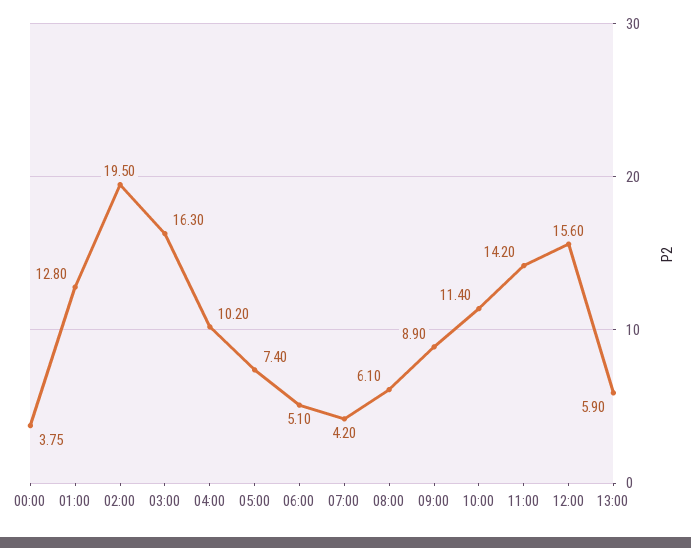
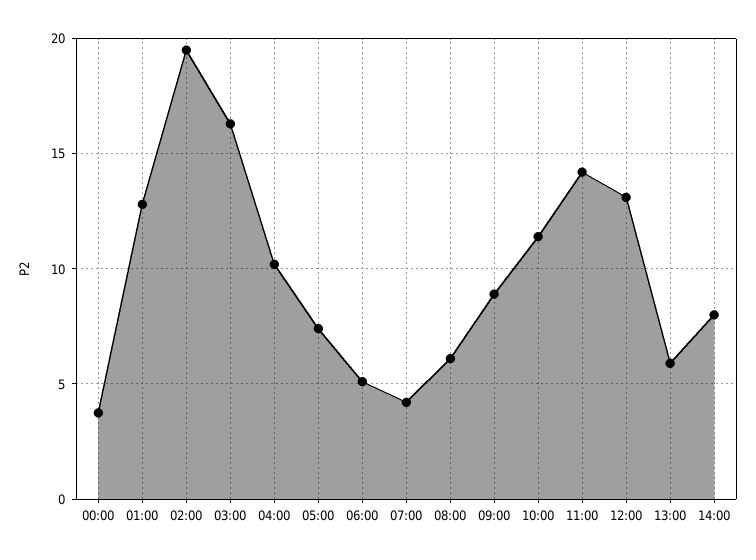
12:00: 15.6 -> 13
14:00: none -> 8

